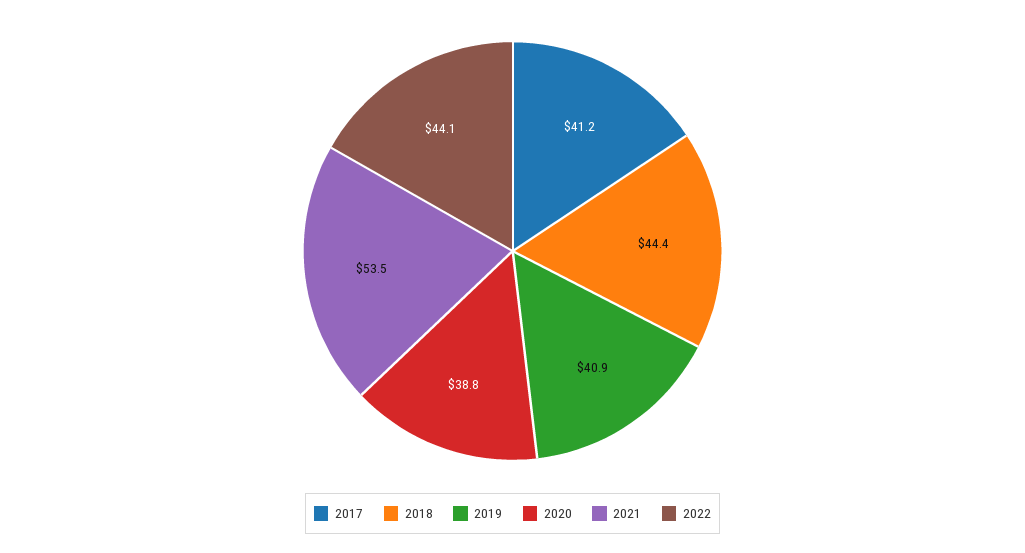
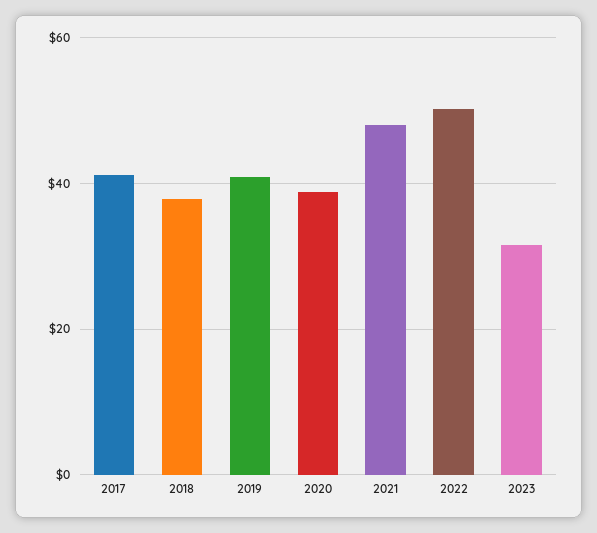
2018: 44.4 -> 38
2021: 53.5 -> 48
2022: 44.1 -> 50
2023: none -> 32

